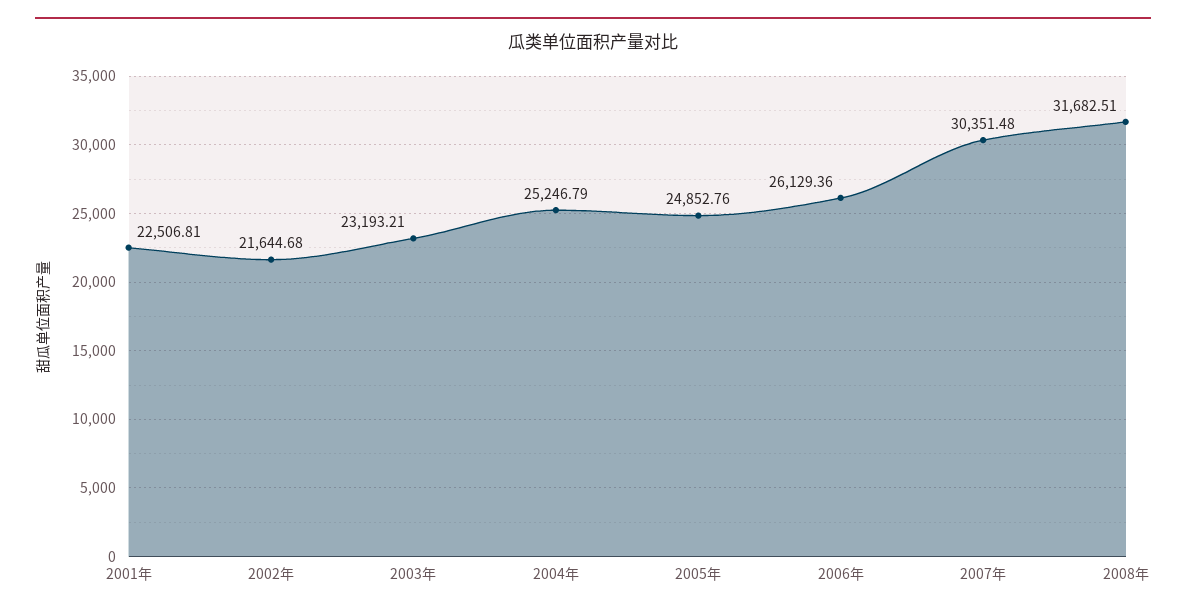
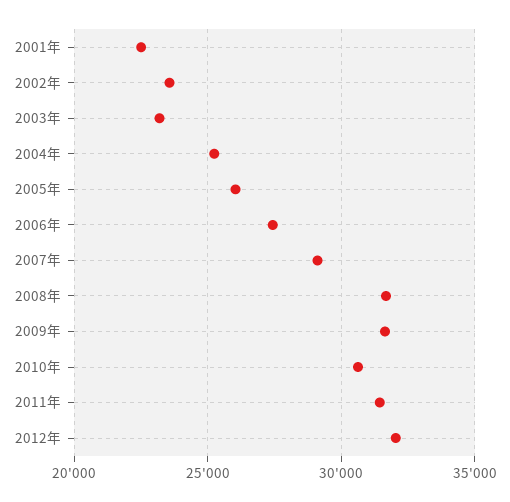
2002年: 21644.68 -> 23500
2005年: 24852.76 -> 26000
2006年: 26129.36 -> 27500
2007年: 30351.48 -> 29000
2009年: none -> 31500
2010年: none -> 30500
2011年: none -> 31500
2012年: none -> 32000

